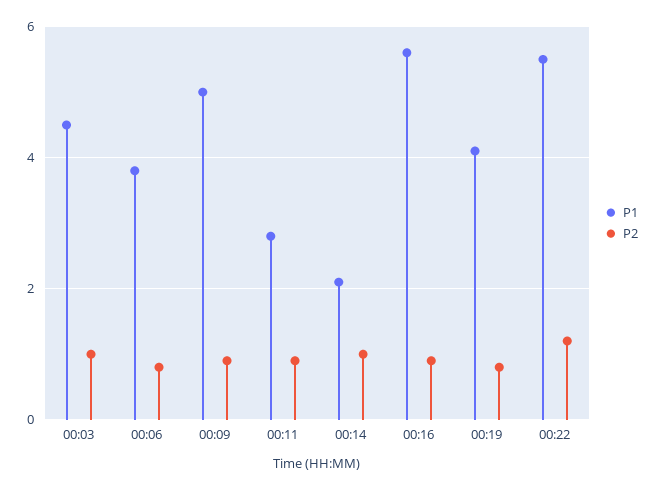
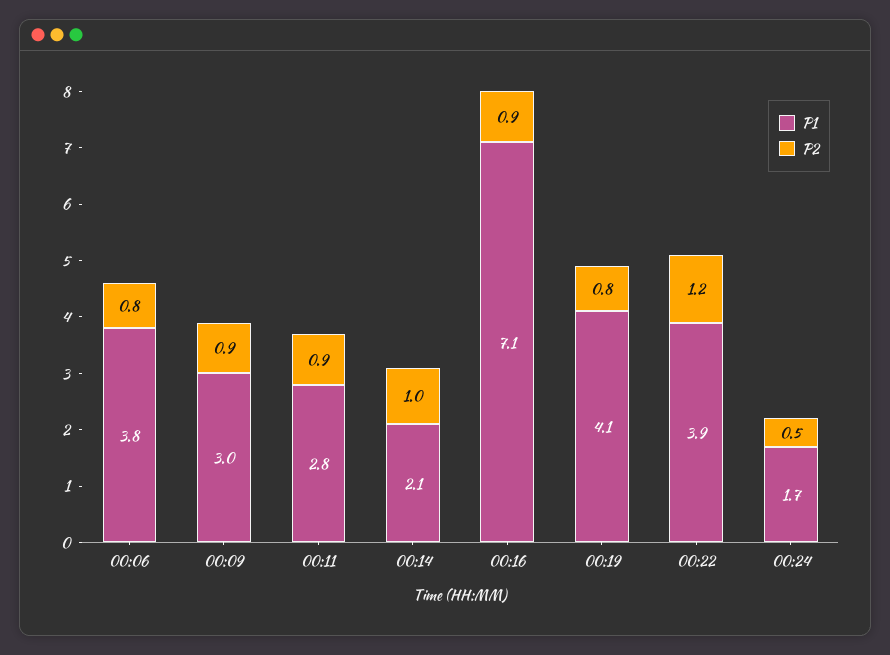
P1, 00:03: 4.5 -> none
P2, 00:03: 1 -> none
P1, 00:09: 5 -> 3
P1, 00:16: 5.5 -> 7.1
P1, 00:22: 5.5 -> 3.9
P1, 00:24: none -> 1.7
P2, 00:24: none -> 0.5

